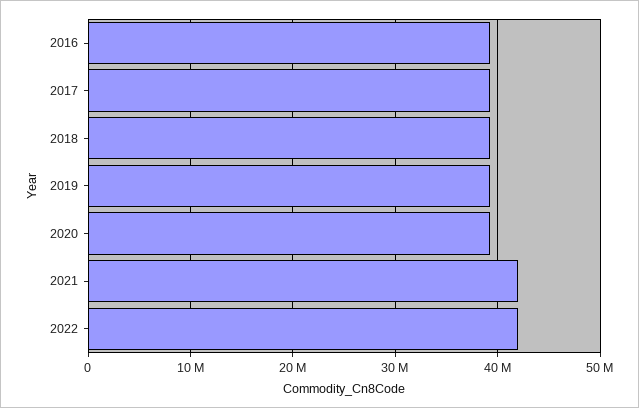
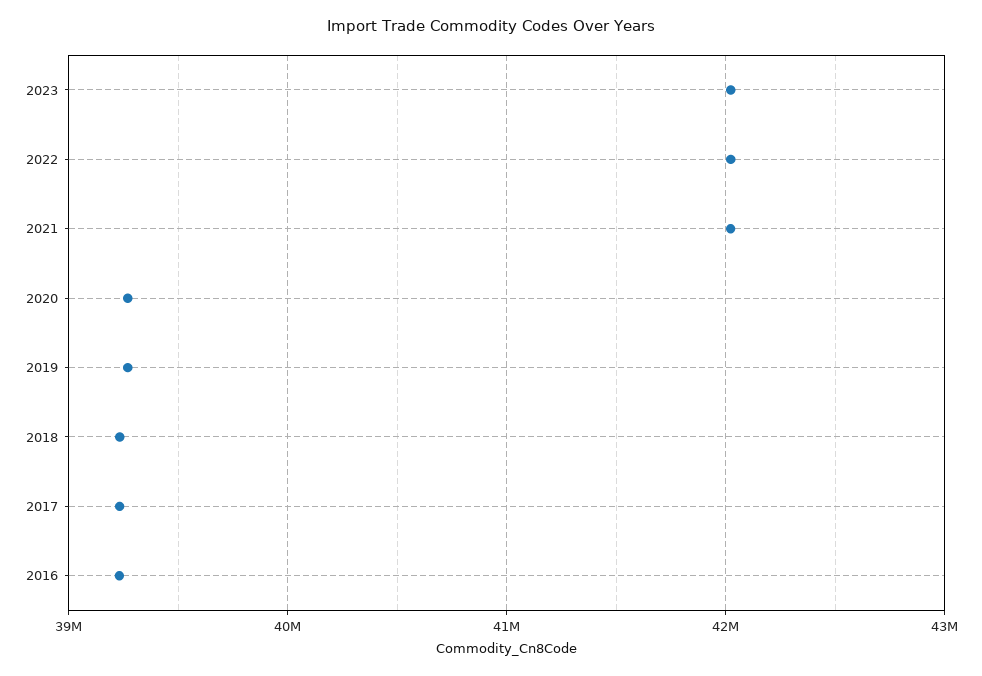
2023: none -> 42000000

